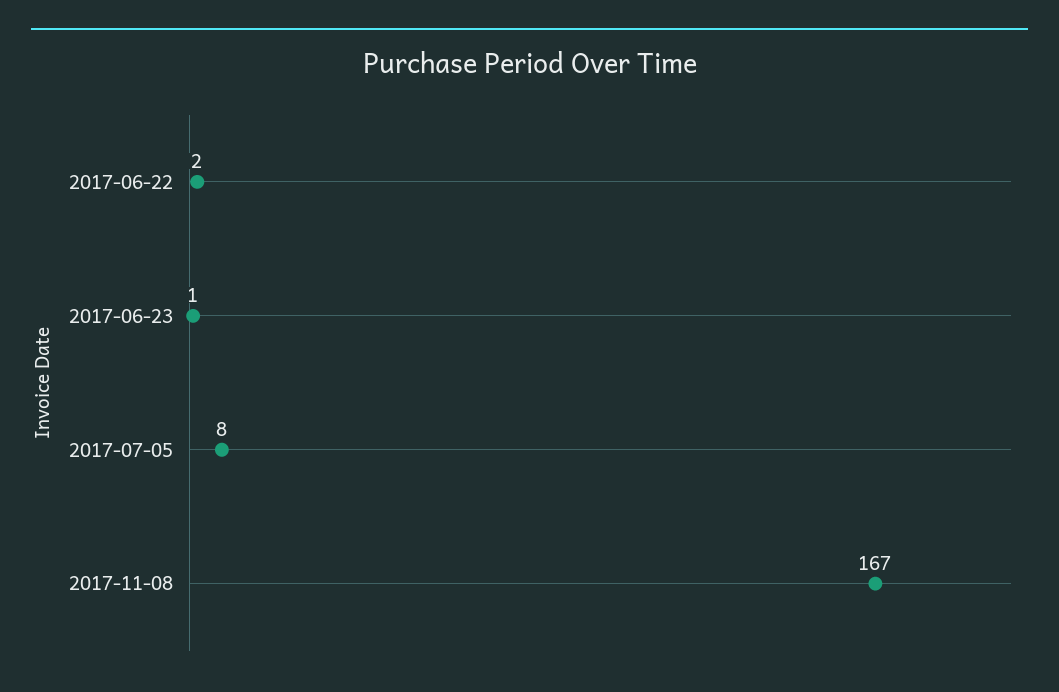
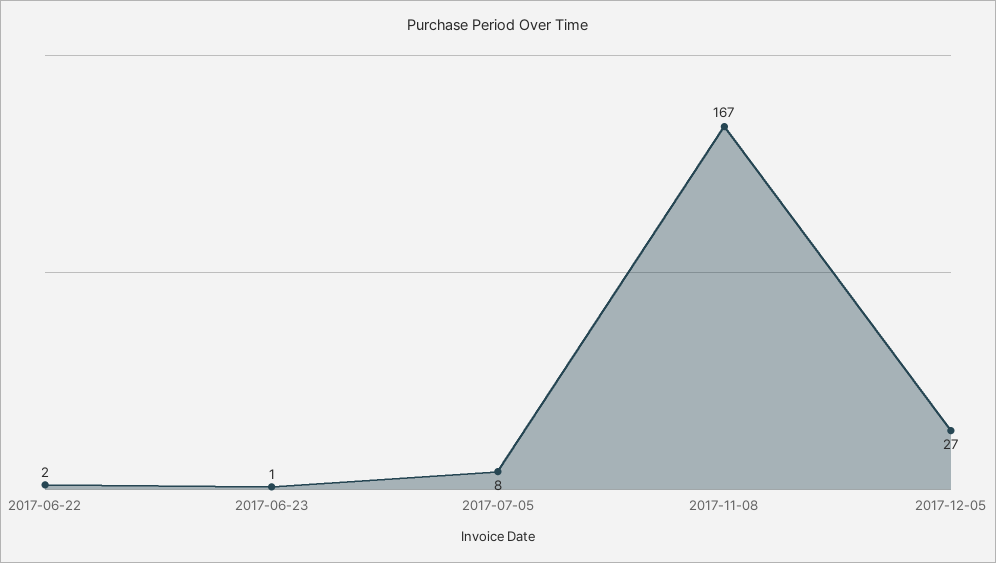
2017-12-05: none -> 27

